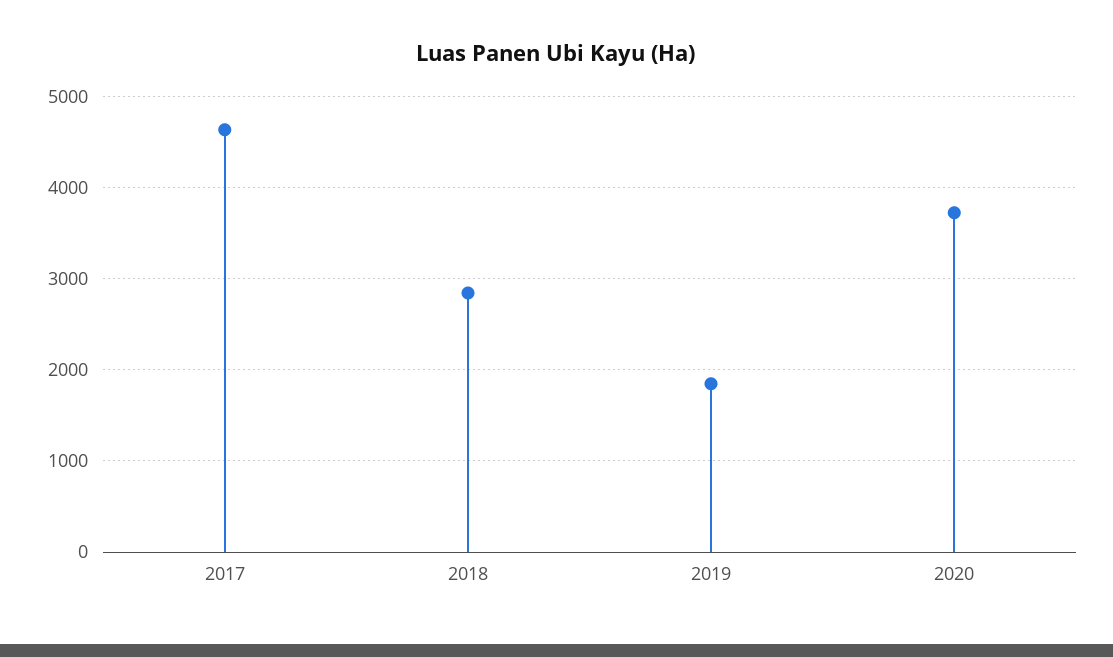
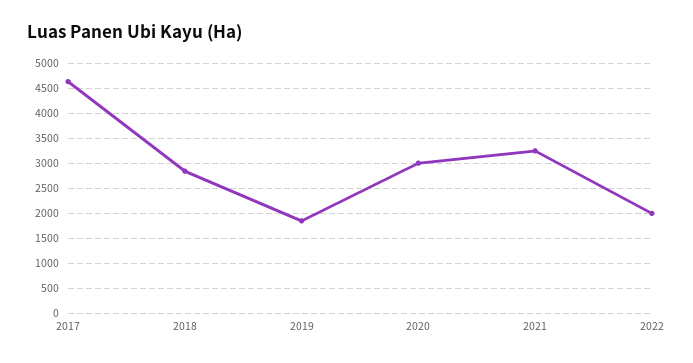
2020: 3700 -> 3000
2021: none -> 3250
2022: none -> 2000

